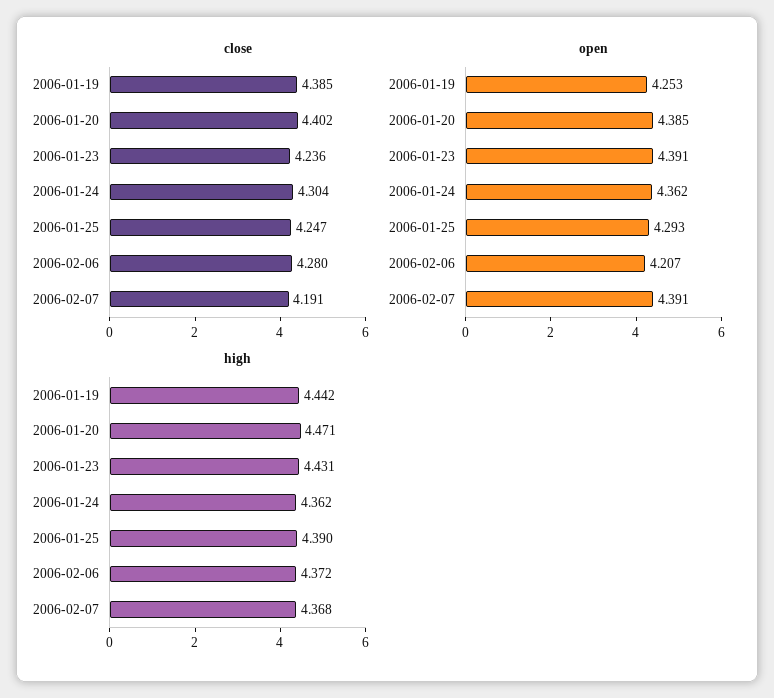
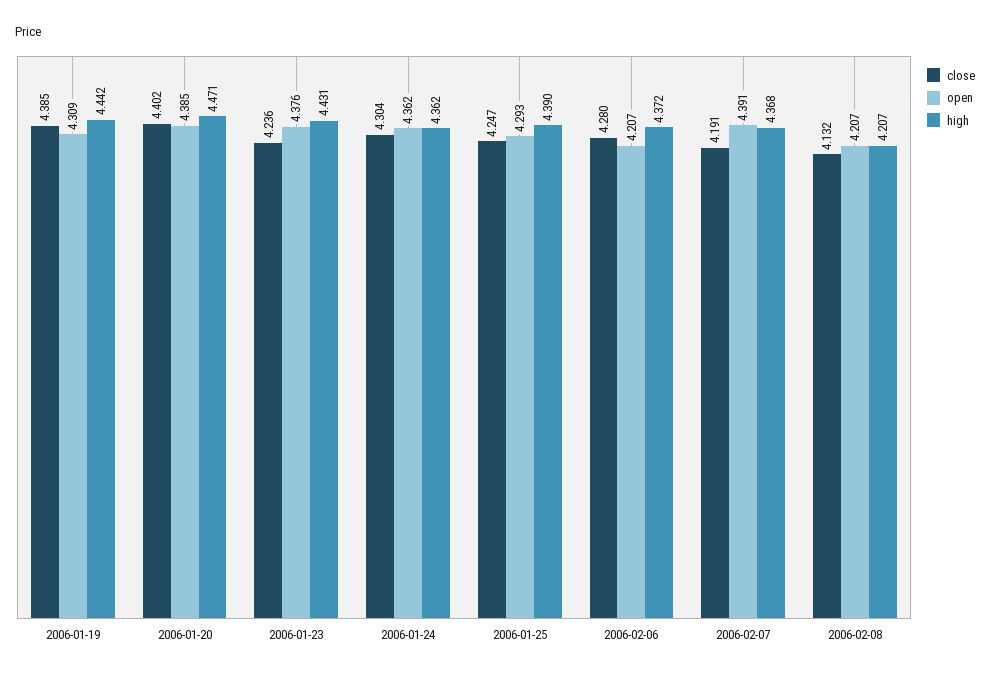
open, 2006-01-19: 4.253 -> 4.309
open, 2006-01-23: 4.391 -> 4.376
close, 2006-02-08: none -> 4.132
open, 2006-02-08: none -> 4.207
high, 2006-02-08: none -> 4.207

